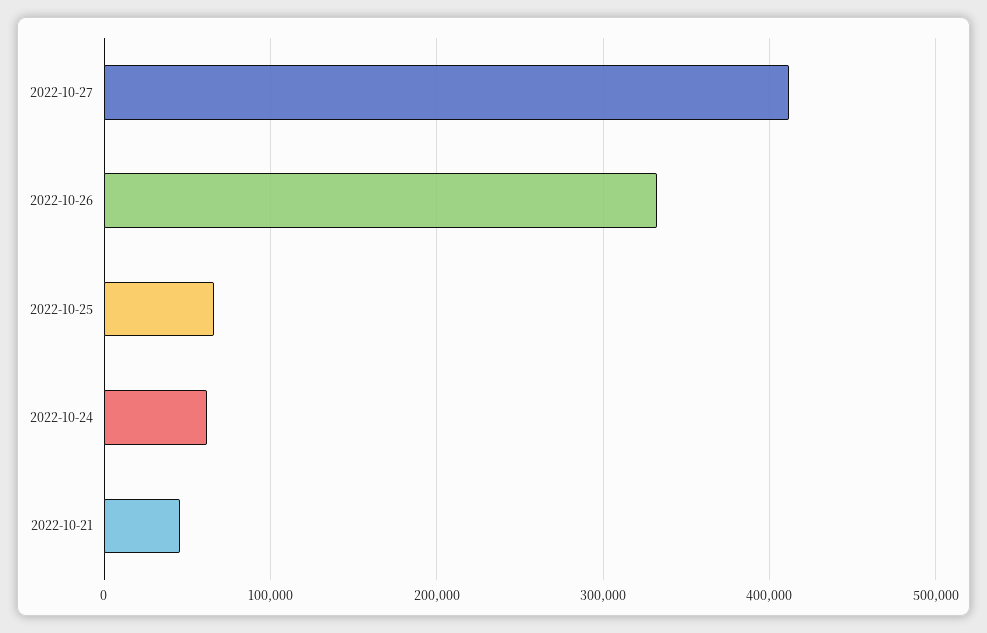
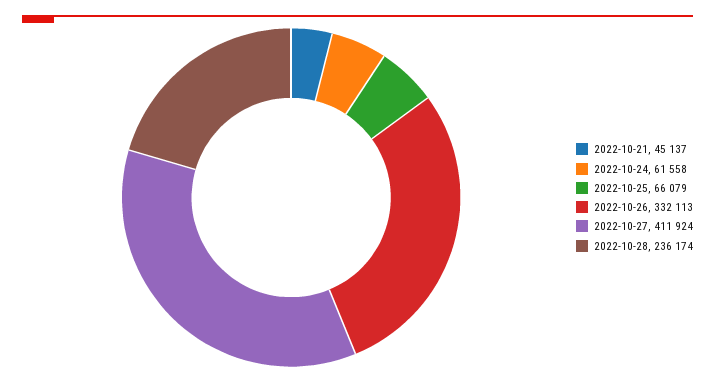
2022-10-28: none -> 236174

